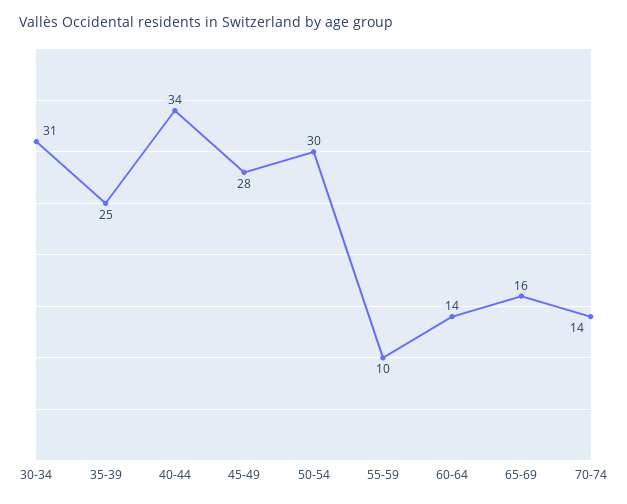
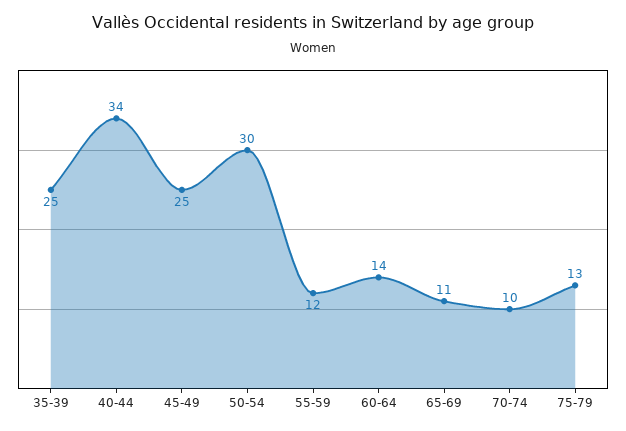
30-34: 31 -> none
45-49: 28 -> 25
55-59: 10 -> 12
65-69: 16 -> 11
70-74: 14 -> 10
75-79: none -> 13

